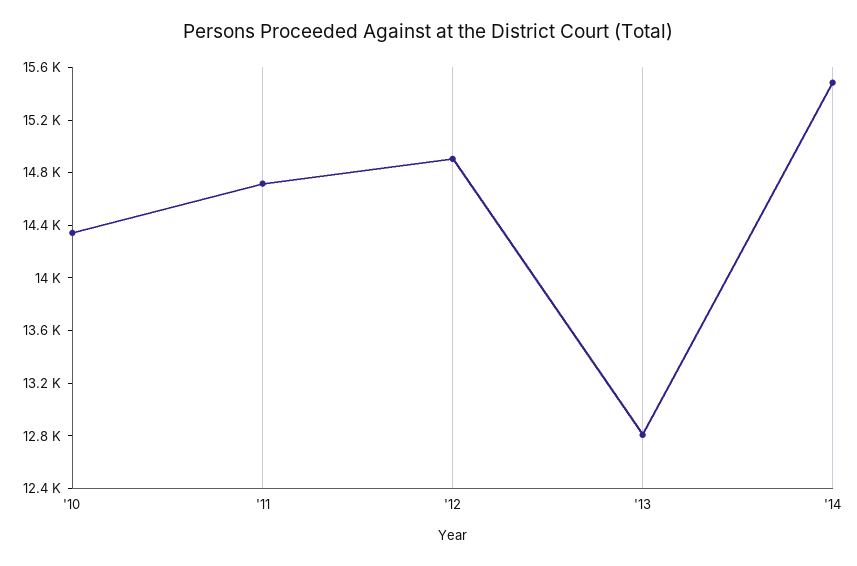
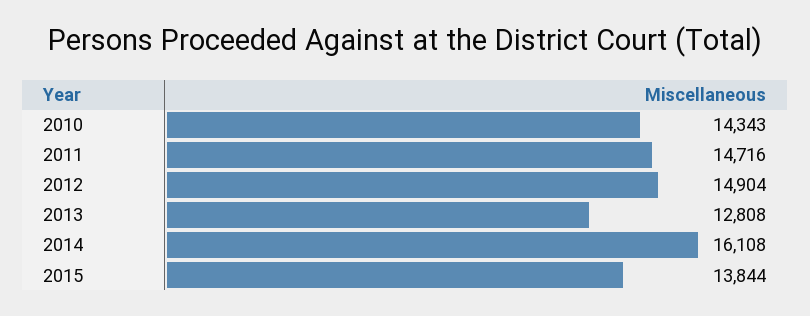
'14: 15500 -> 16108
2015: none -> 13844

